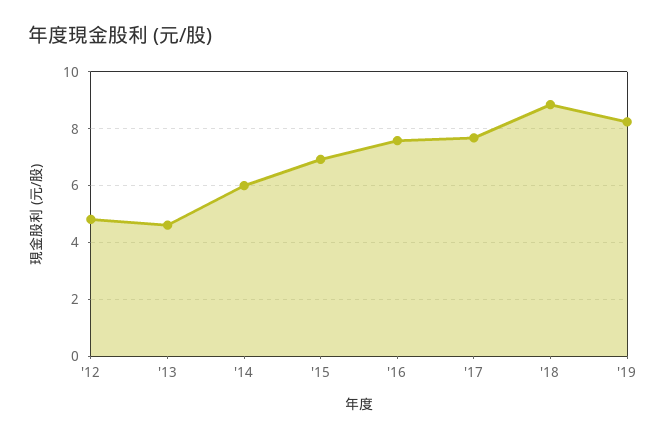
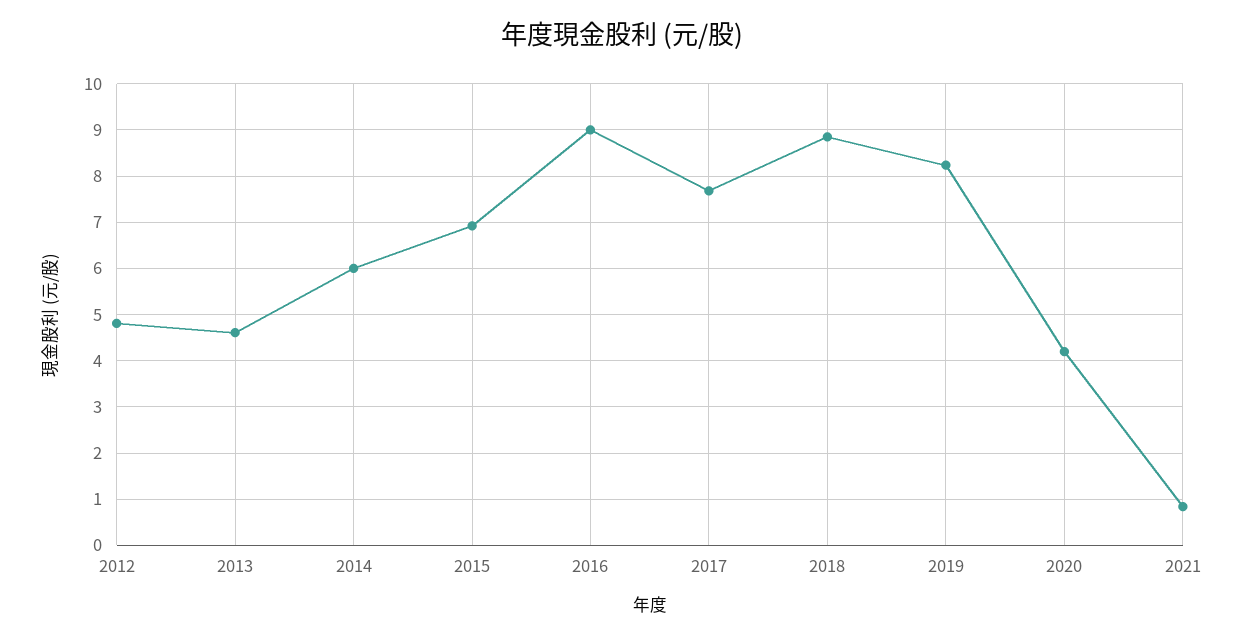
'16: 7.5 -> 9
2020: none -> 4.2
2021: none -> 0.8

